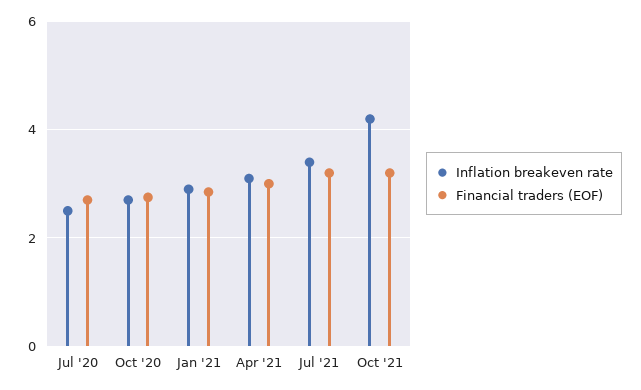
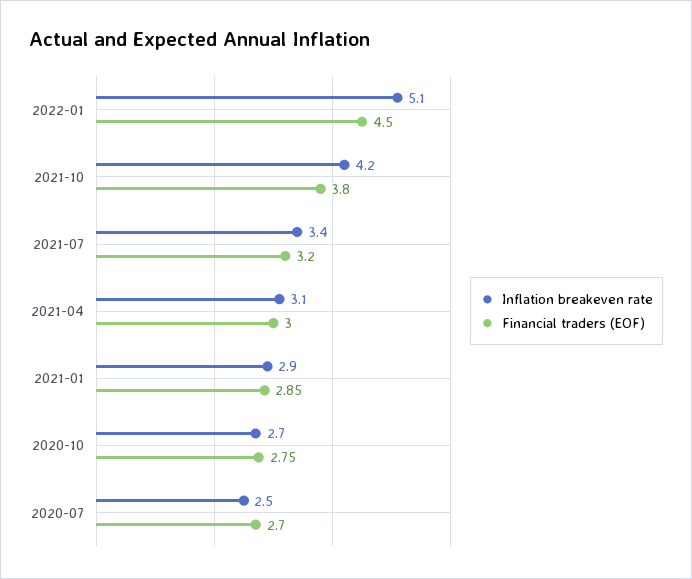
Financial traders (EOF), Oct '21: 3.2 -> 3.8
Inflation breakeven rate, 2022-01: none -> 5.1
Financial traders (EOF), 2022-01: none -> 4.5

